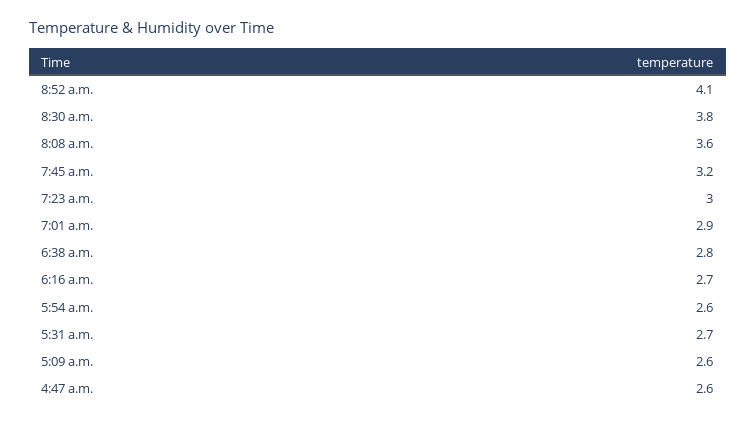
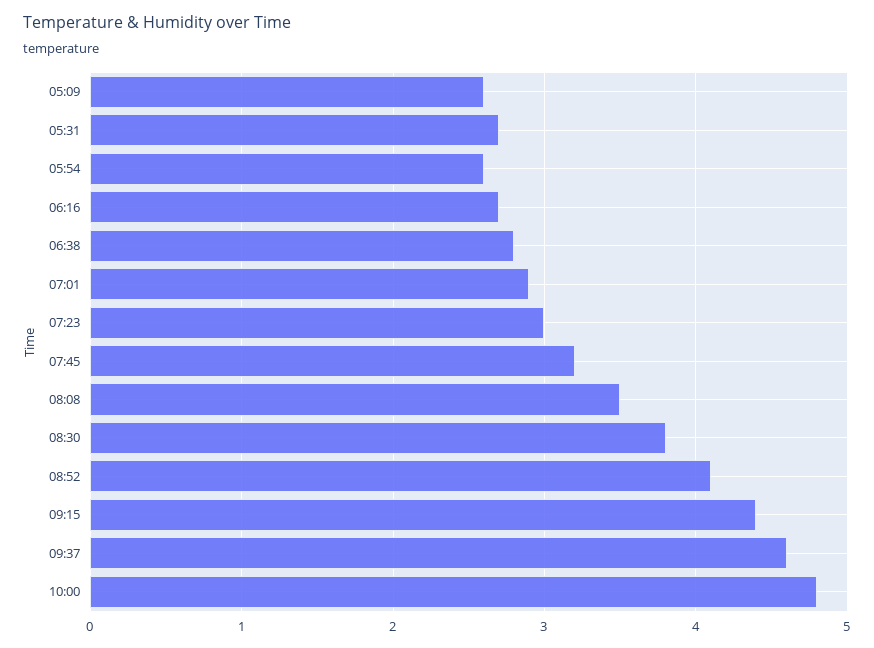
8:08 a.m.: 3.6 -> 3.5
4:47 a.m.: 2.6 -> none
09:15: none -> 4.4
09:37: none -> 4.6
10:00: none -> 4.8

